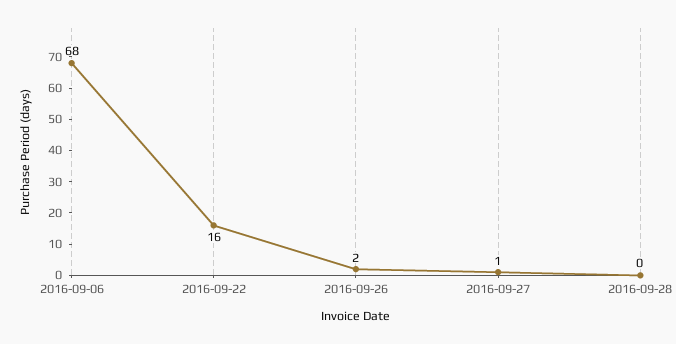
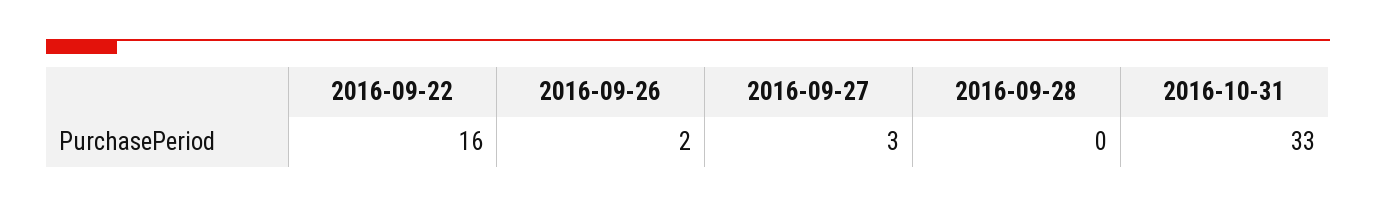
2016-09-06: 68 -> none
2016-09-27: 1 -> 3
2016-10-31: none -> 33

